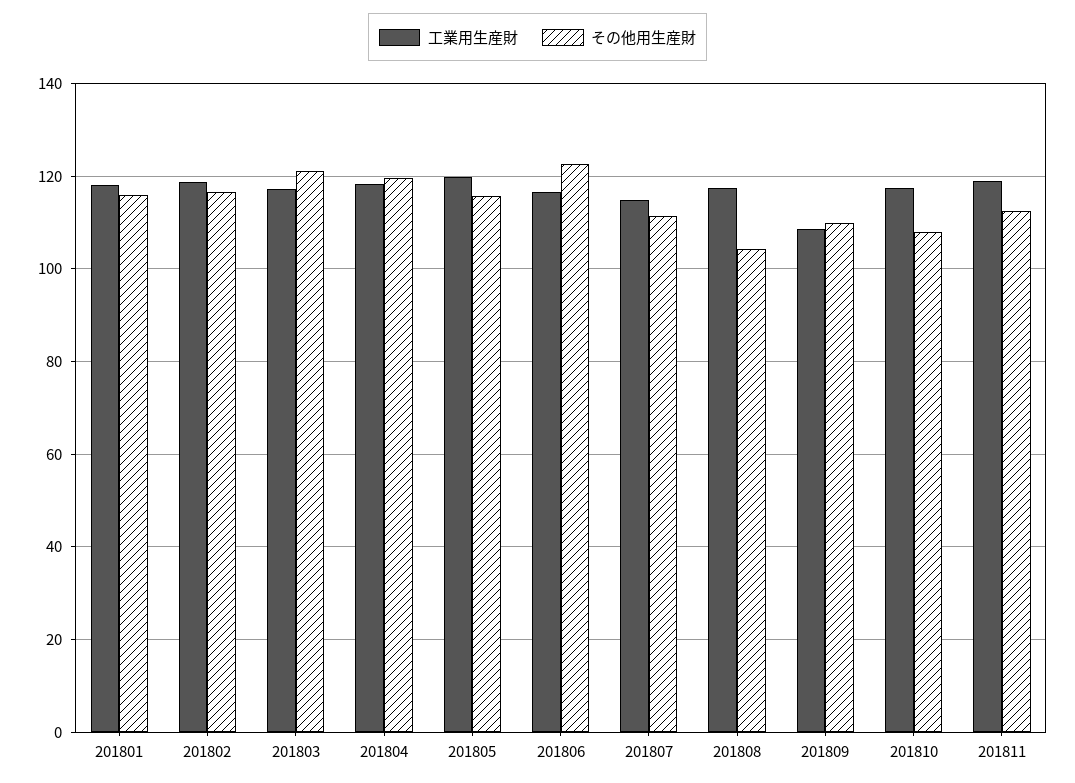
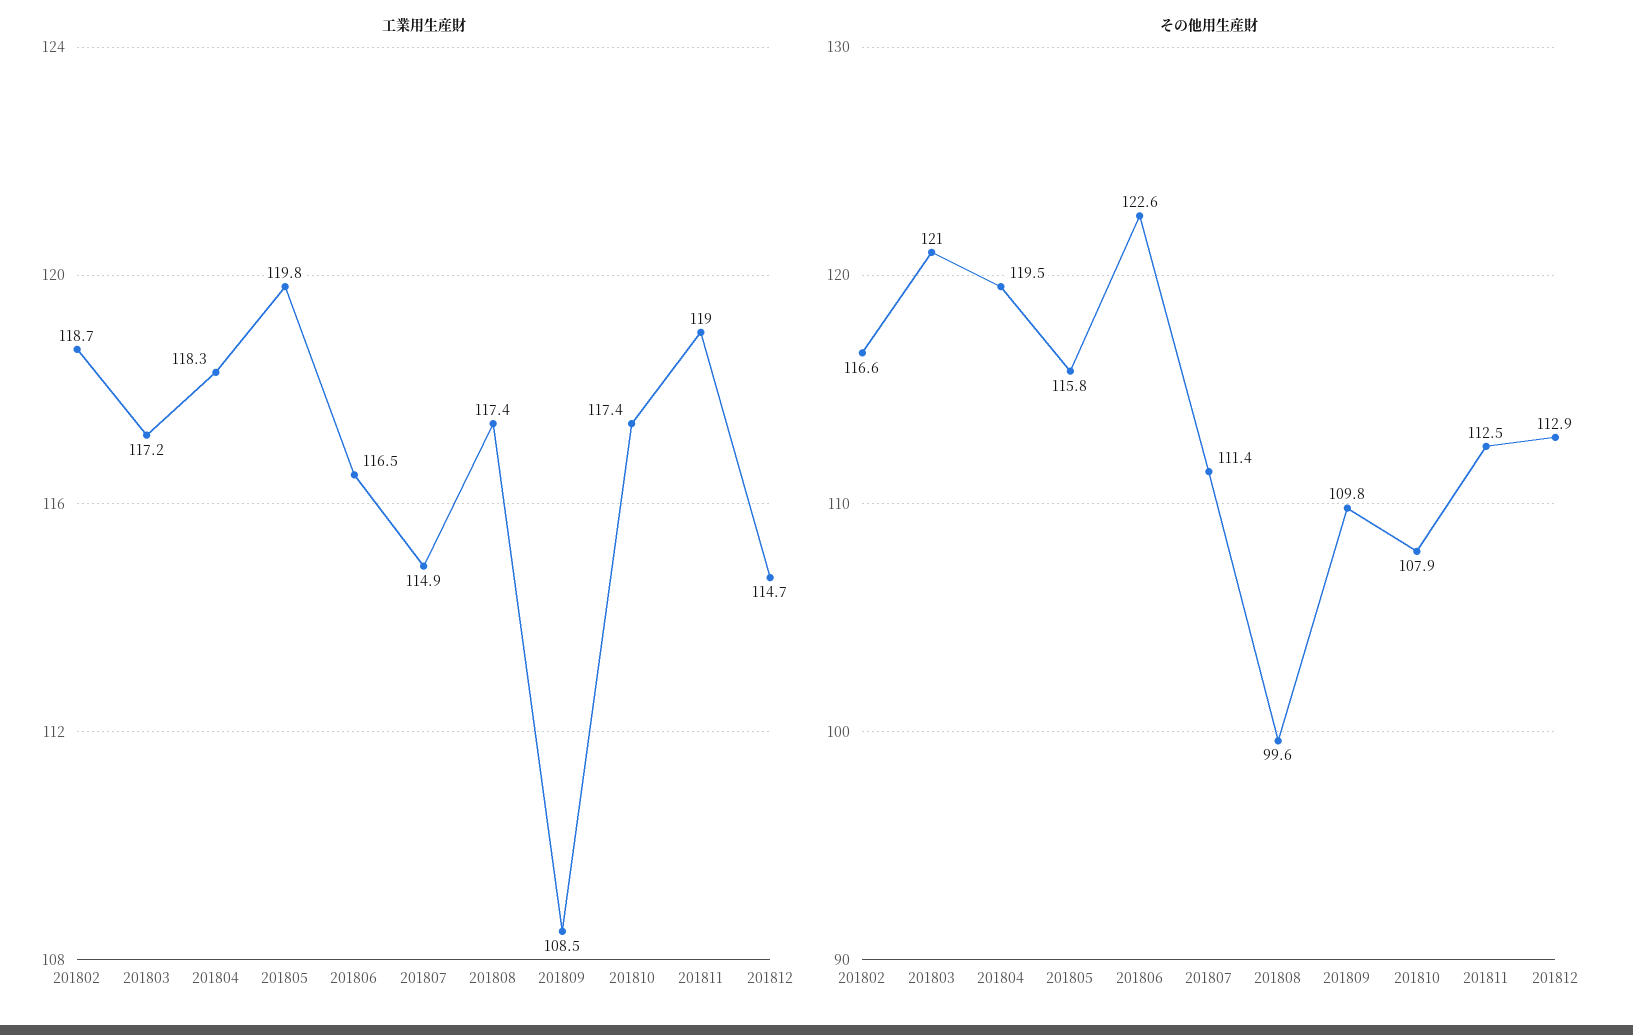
工業用生産財, 201801: 118 -> none
その他用生産財, 201801: 116 -> none
その他用生産財, 201808: 104 -> 99.6
工業用生産財, 201812: none -> 114.7
その他用生産財, 201812: none -> 112.9

